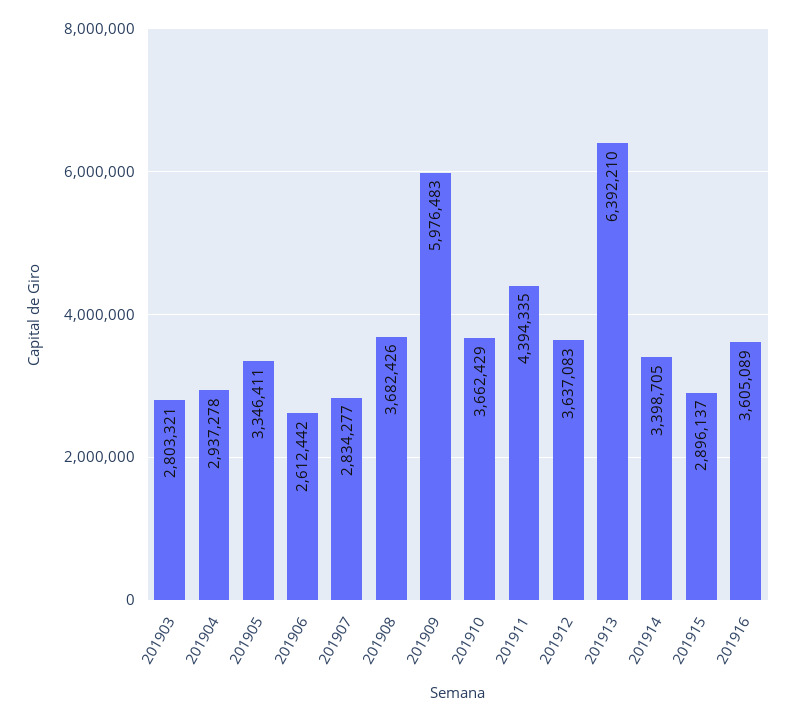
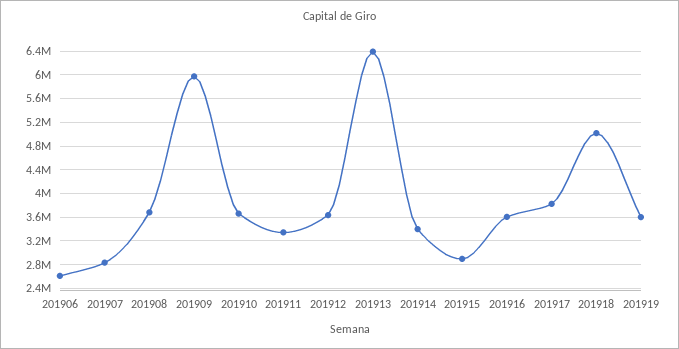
201903: 2803321 -> none
201904: 2937278 -> none
201905: 3346411 -> none
201911: 4394335 -> 3400000
201917: none -> 3800000
201918: none -> 5000000
201919: none -> 3600000

